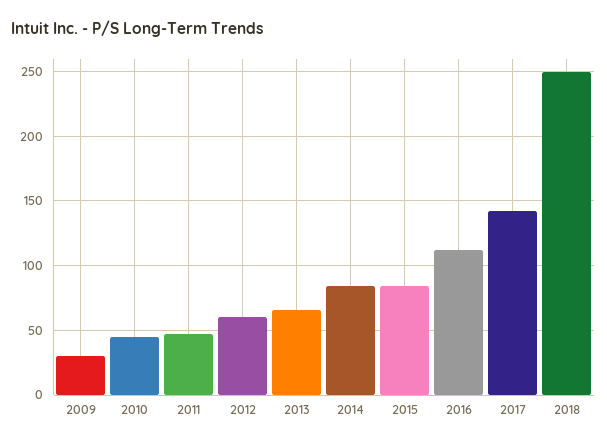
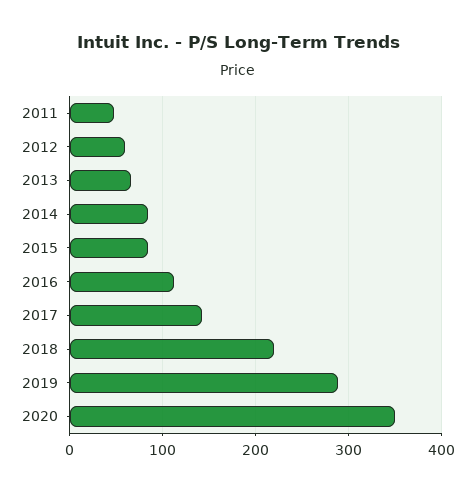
2009: 30 -> none
2010: 45 -> none
2018: 250 -> 220
2019: none -> 290
2020: none -> 350

